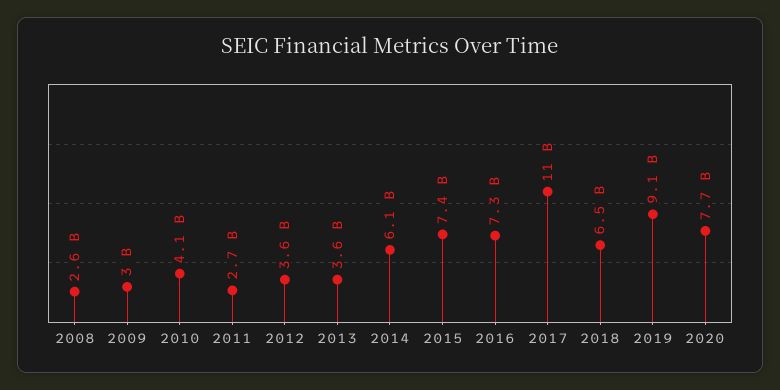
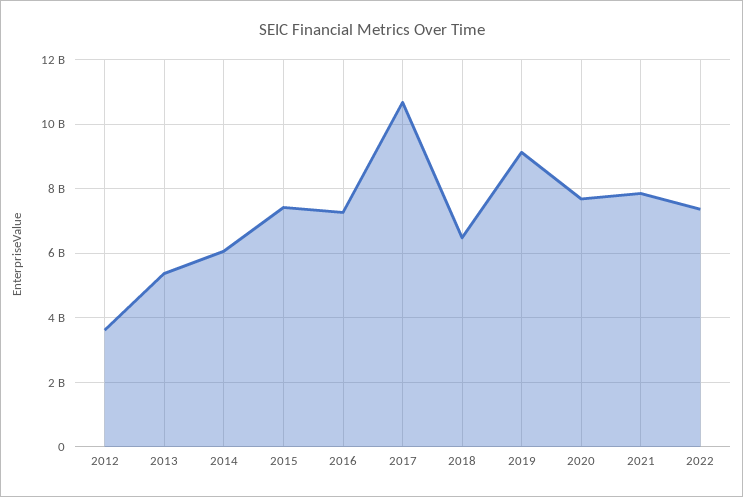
2008: 2600000000 -> none
2009: 3000000000 -> none
2010: 4100000000 -> none
2011: 2700000000 -> none
2013: 3600000000 -> 5400000000
2021: none -> 7800000000
2022: none -> 7400000000

